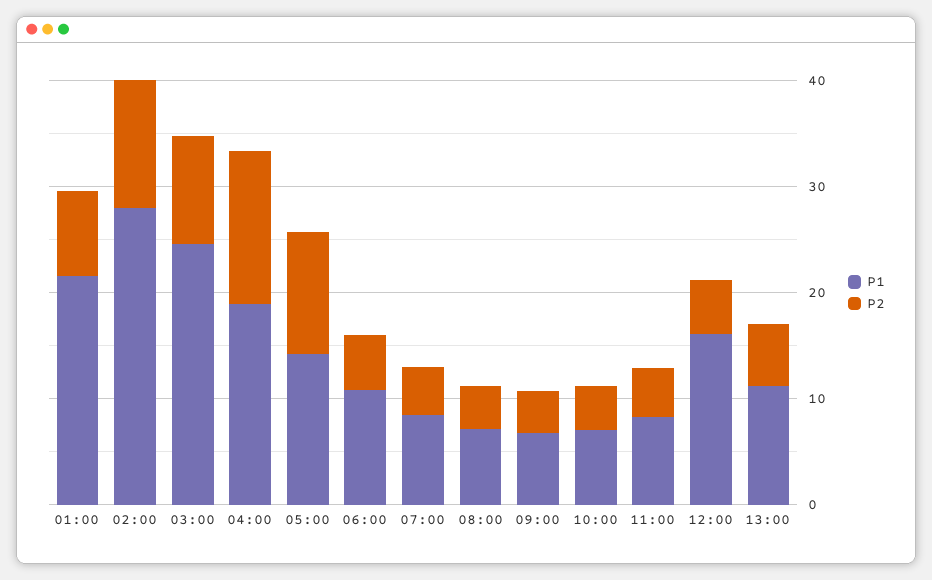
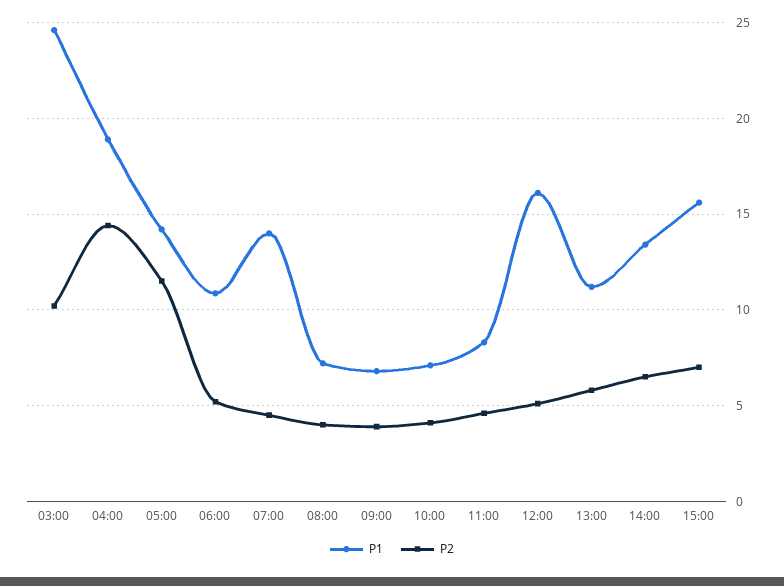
P1, 01:00: 22 -> none
P2, 01:00: 8 -> none
P1, 02:00: 28 -> none
P2, 02:00: 12 -> none
P1, 07:00: 8 -> 14
P1, 14:00: none -> 13.5
P2, 14:00: none -> 6.5
P1, 15:00: none -> 15.5
P2, 15:00: none -> 7

